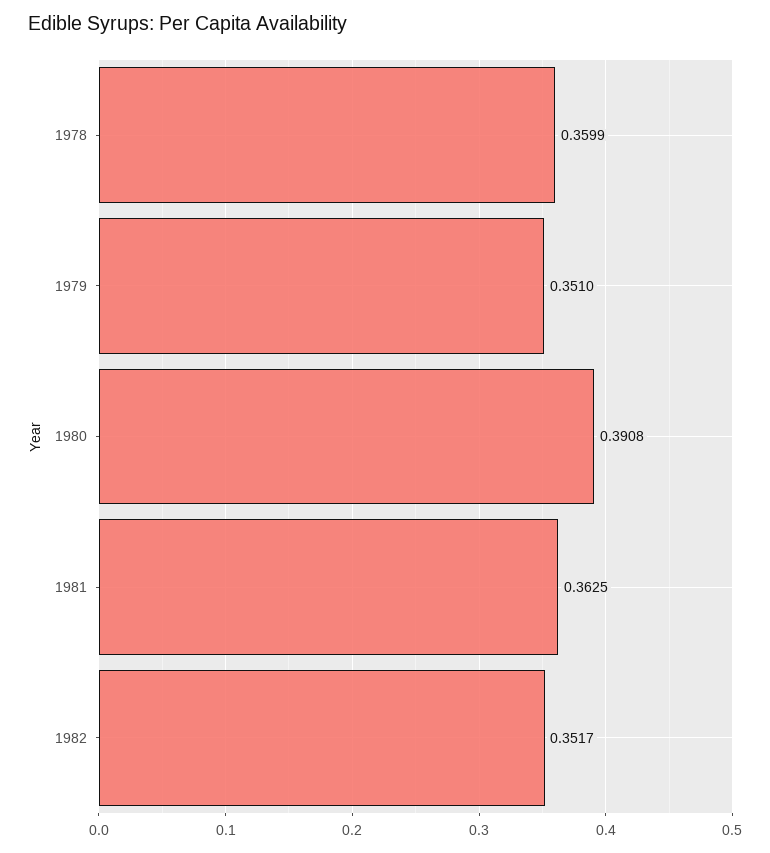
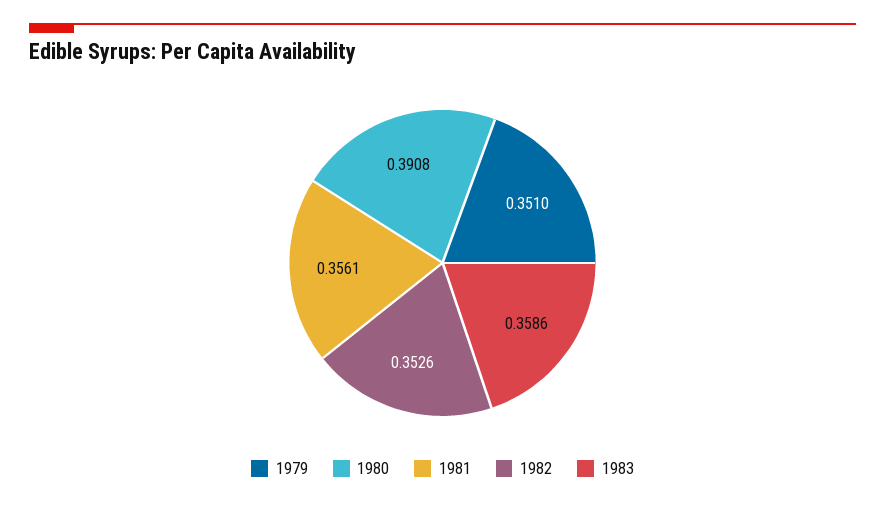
1978: 0.3599 -> none
1981: 0.3625 -> 0.3561
1982: 0.3517 -> 0.3526
1983: none -> 0.3586

